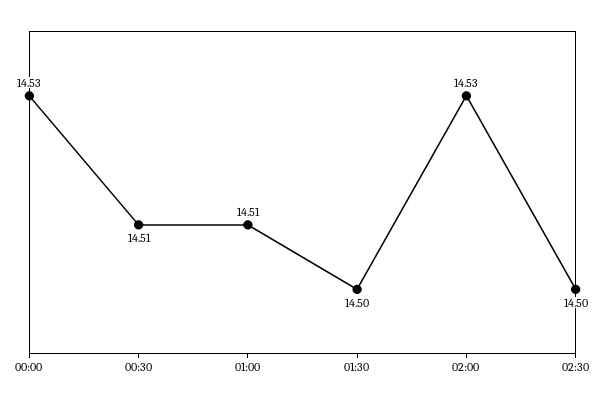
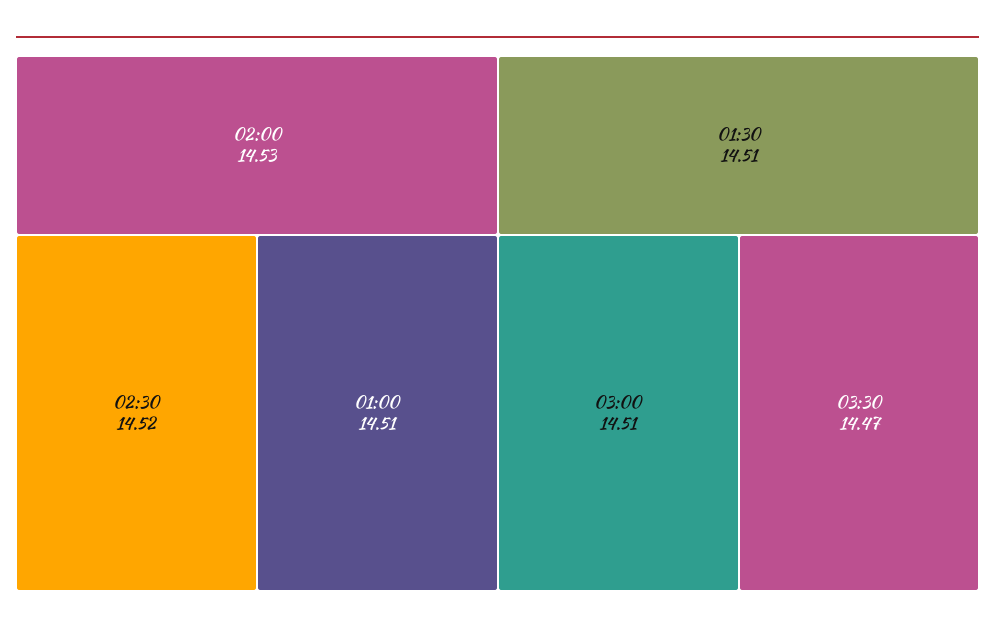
00:00: 14.53 -> none
00:30: 14.51 -> none
01:30: 14.5 -> 14.51
02:30: 14.5 -> 14.52
03:00: none -> 14.51
03:30: none -> 14.47

